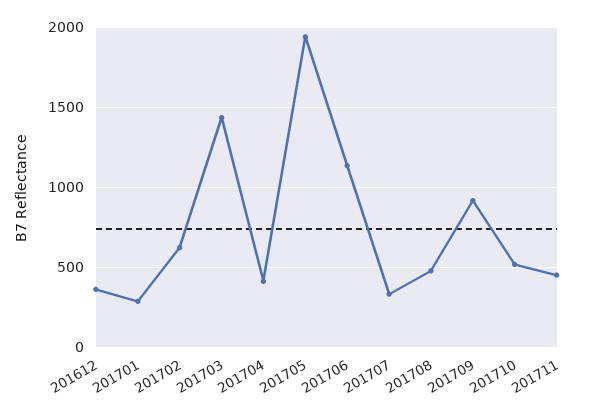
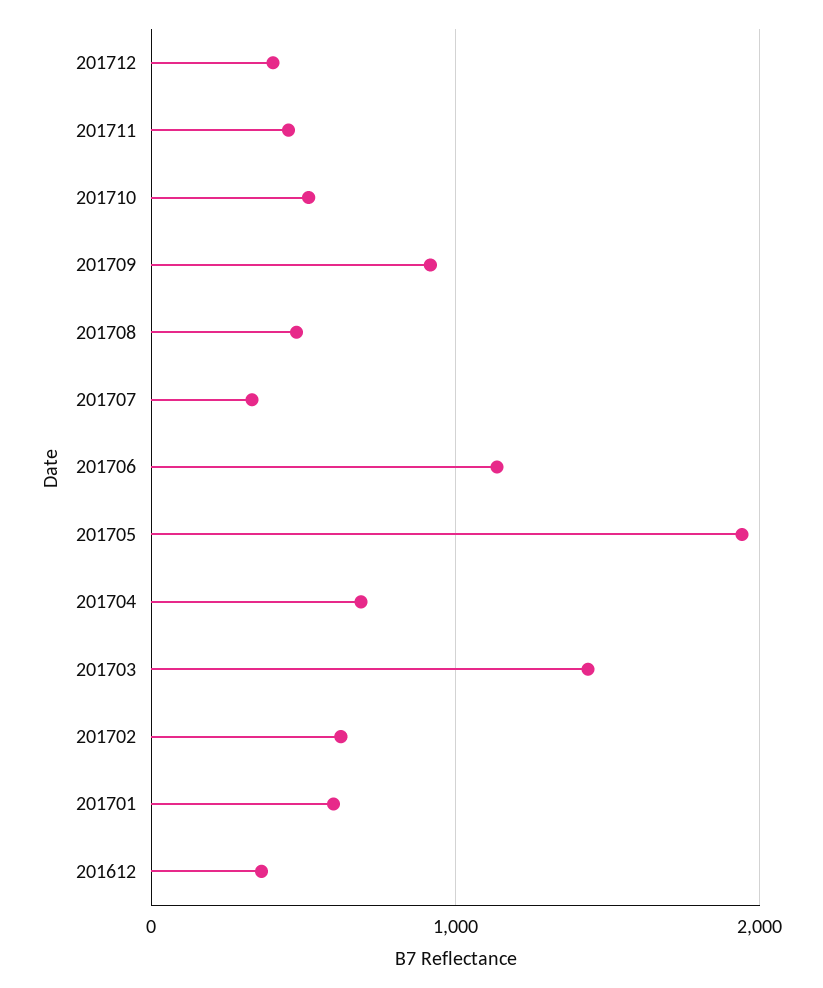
201701: 300 -> 600
201704: 400 -> 700
201712: none -> 400

